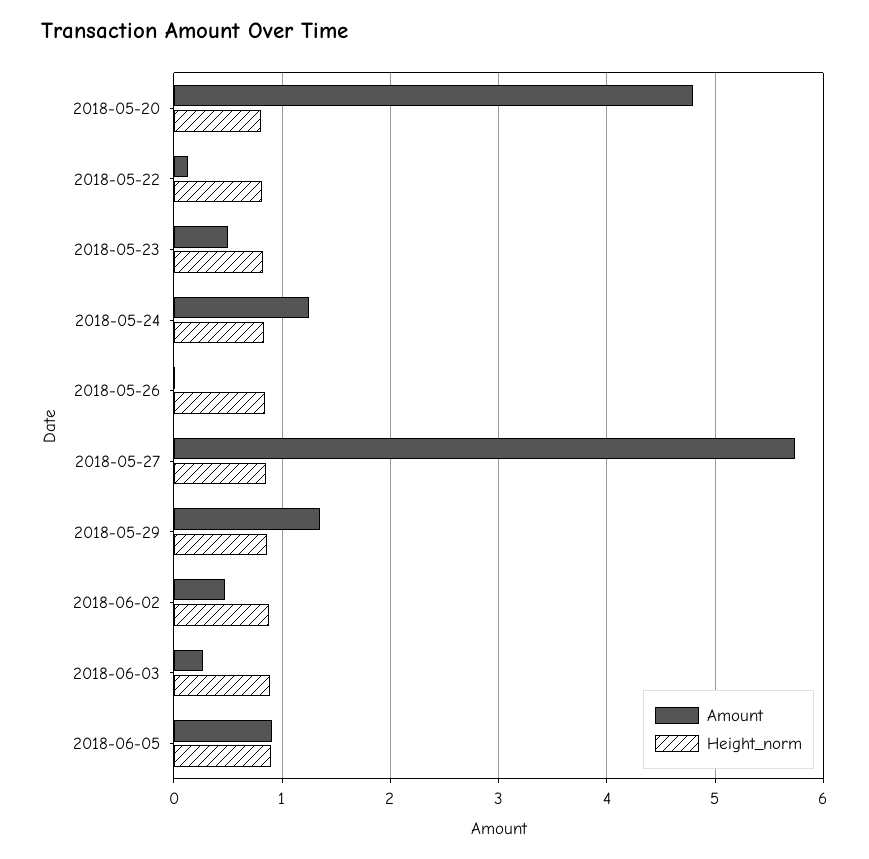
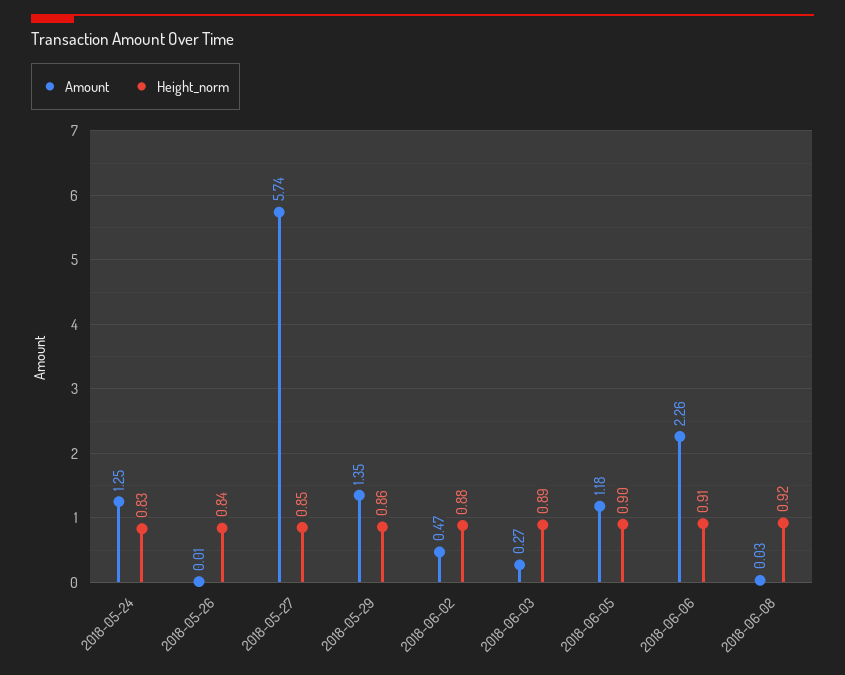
Amount, 2018-05-20: 4.8 -> none
Height_norm, 2018-05-20: 0.8 -> none
Amount, 2018-05-22: 0.1 -> none
Height_norm, 2018-05-22: 0.8 -> none
Amount, 2018-05-23: 0.5 -> none
Height_norm, 2018-05-23: 0.8 -> none
Amount, 2018-06-05: 0.9 -> 1.18
Amount, 2018-06-06: none -> 2.26
Height_norm, 2018-06-06: none -> 0.91
Amount, 2018-06-08: none -> 0.03
Height_norm, 2018-06-08: none -> 0.92

